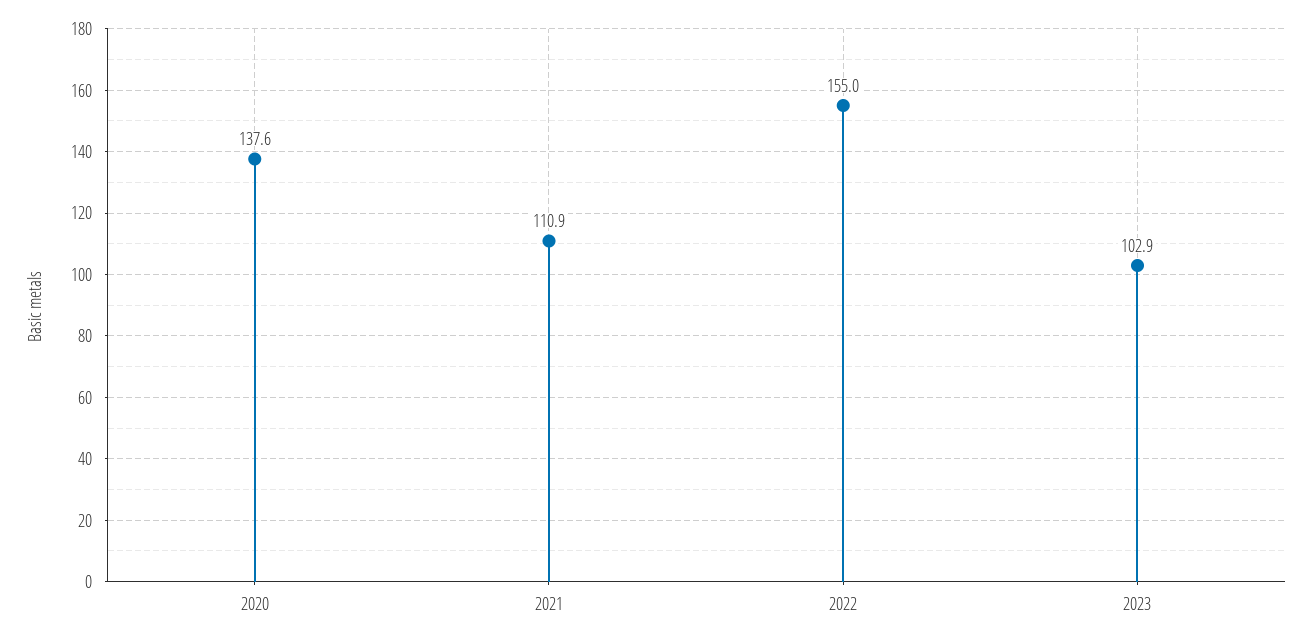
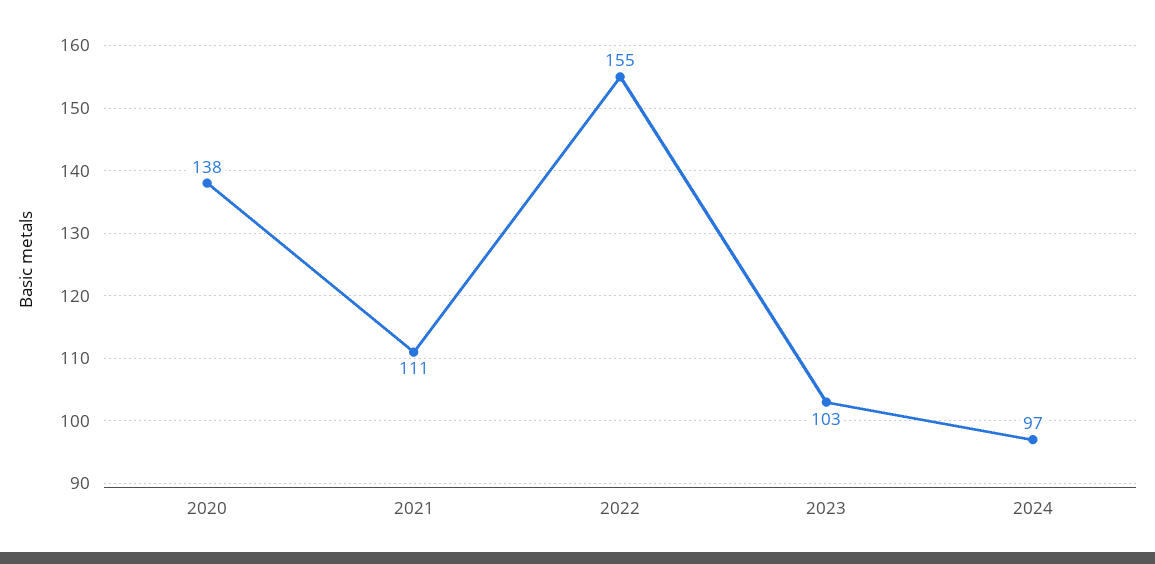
2024: none -> 97

